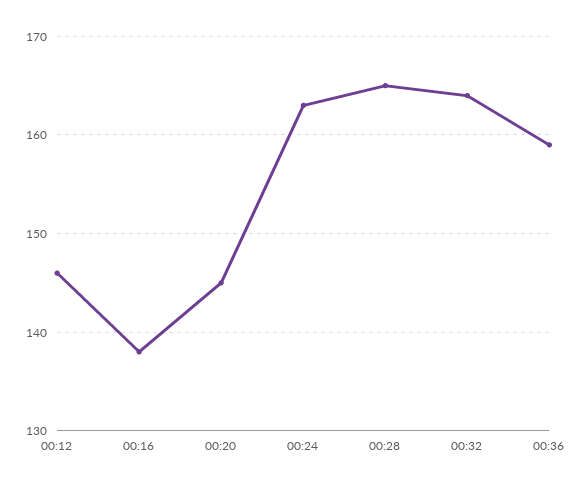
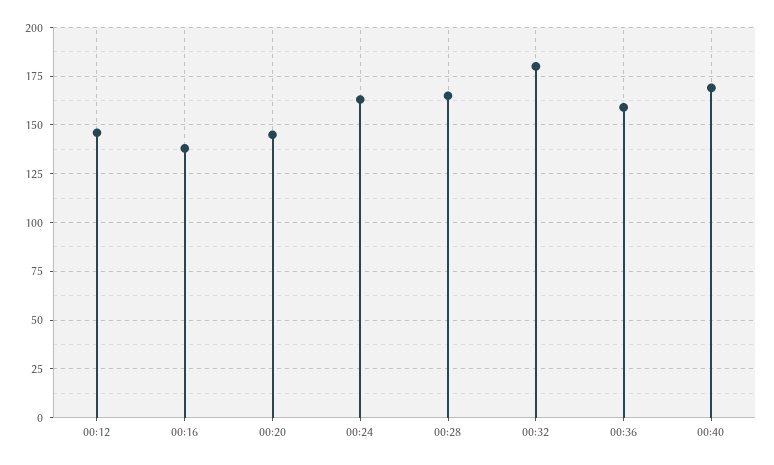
00:32: 164 -> 180
00:40: none -> 170

